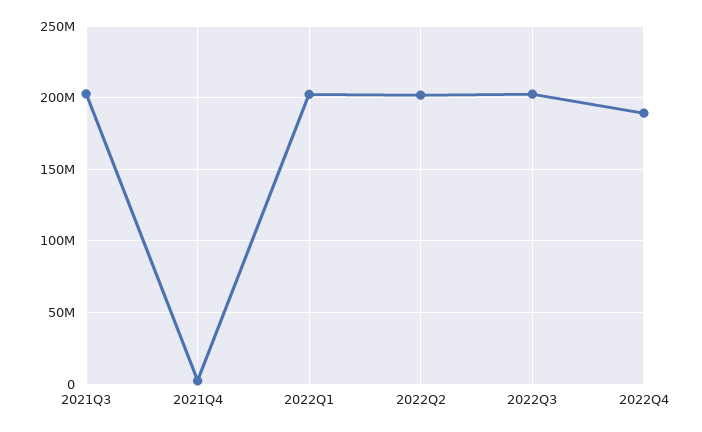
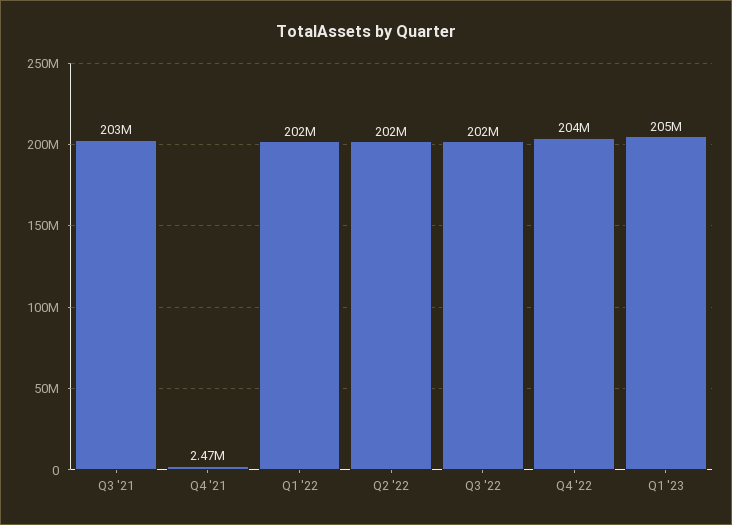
2022Q4: 190000000 -> 204000000
Q1 '23: none -> 205000000

